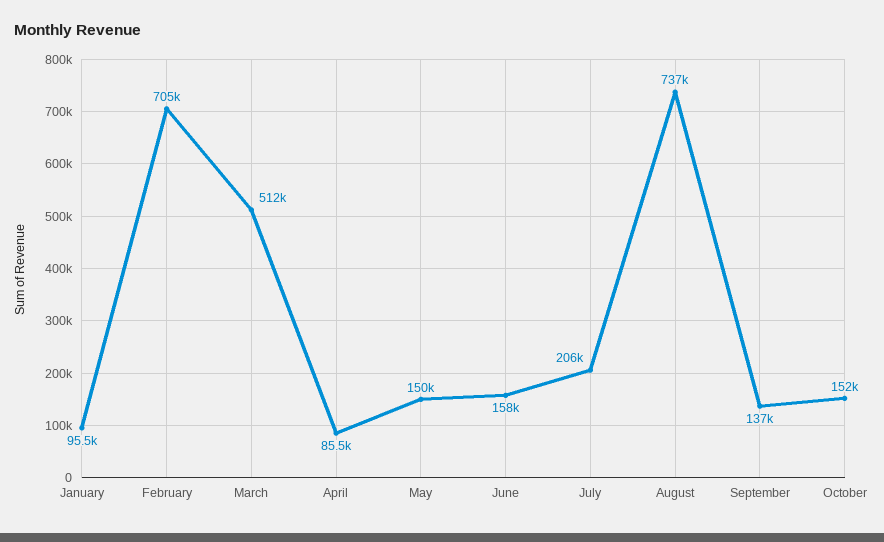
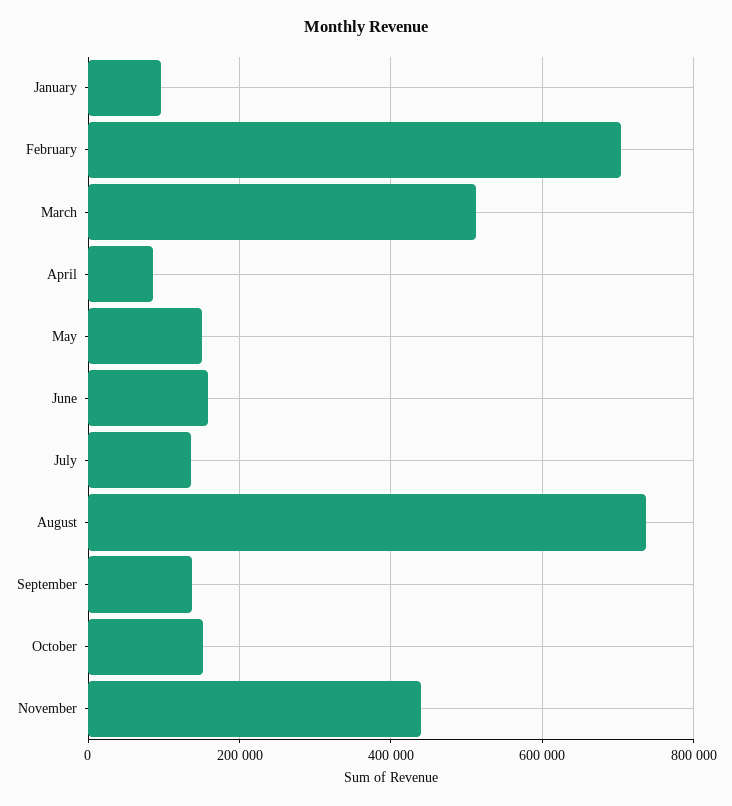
July: 206000 -> 140000
November: none -> 440000

